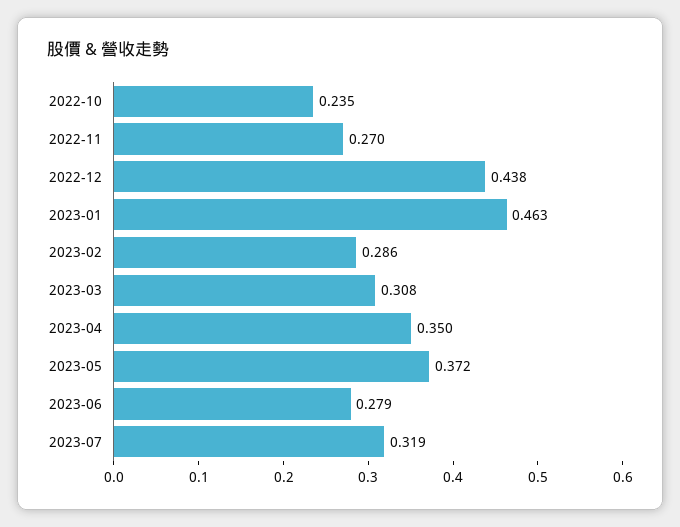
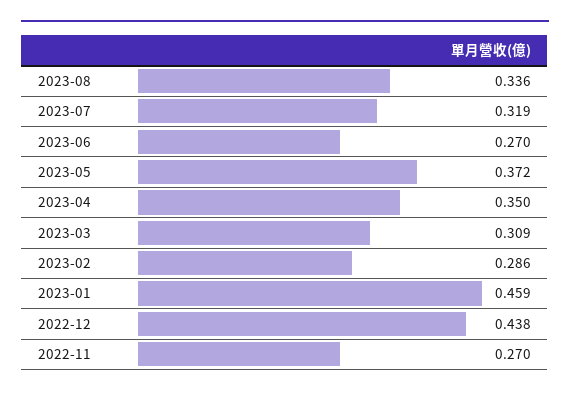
2022-10: 0.235 -> none
2023-01: 0.463 -> 0.459
2023-03: 0.308 -> 0.309
2023-06: 0.279 -> 0.27
2023-08: none -> 0.336

